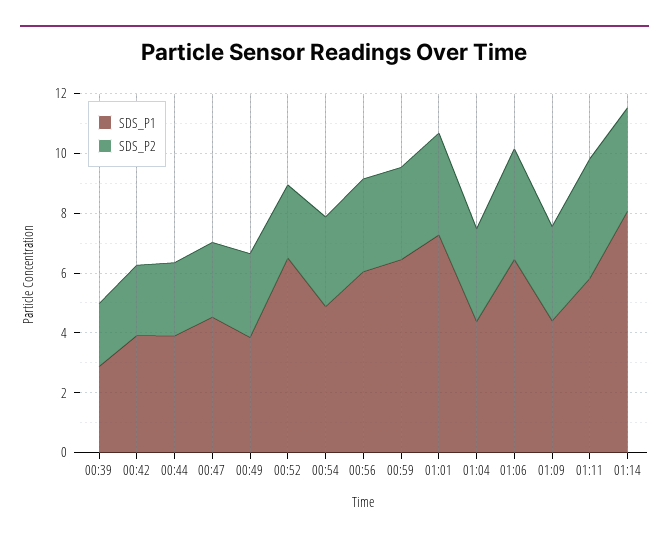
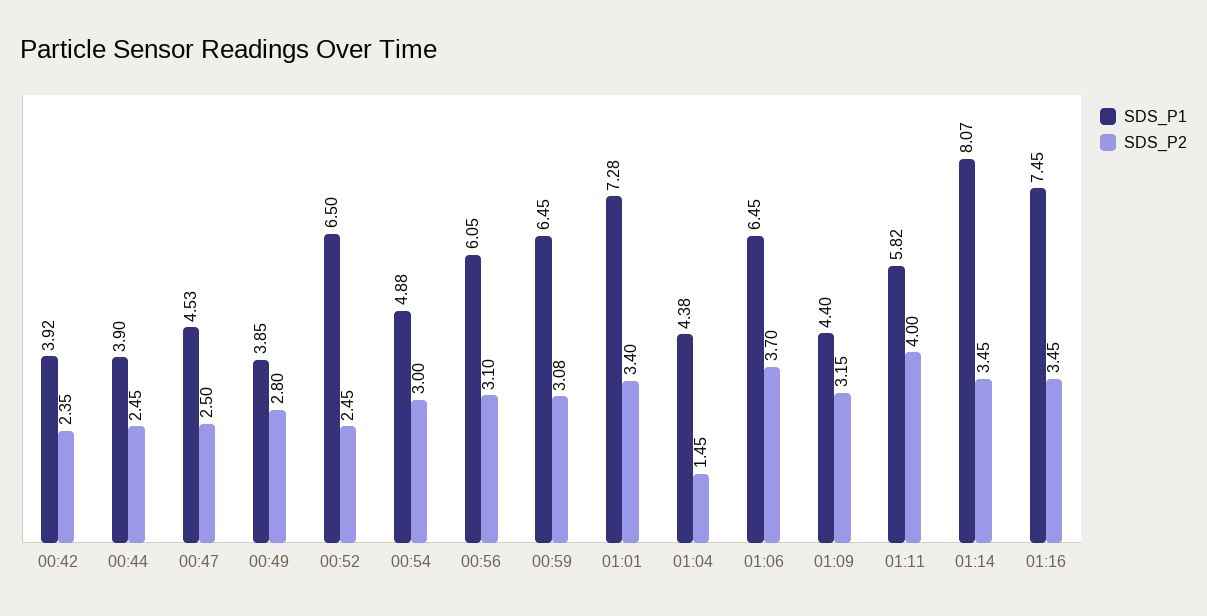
SDS_P1, 00:39: 3 -> none
SDS_P2, 00:39: 2 -> none
SDS_P2, 01:04: 3 -> 1.45
SDS_P1, 01:16: none -> 7.45
SDS_P2, 01:16: none -> 3.45

